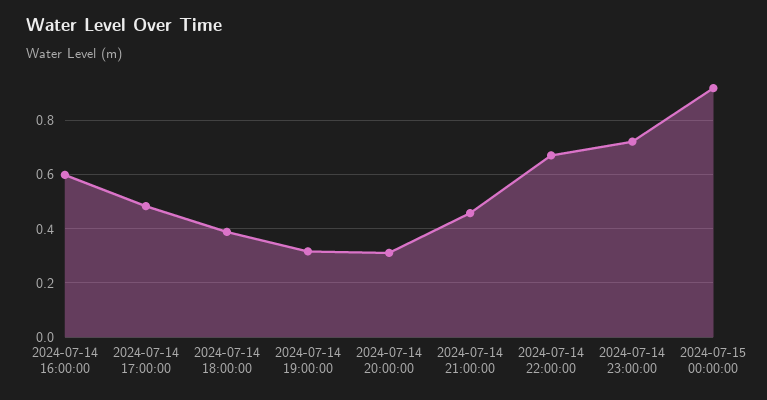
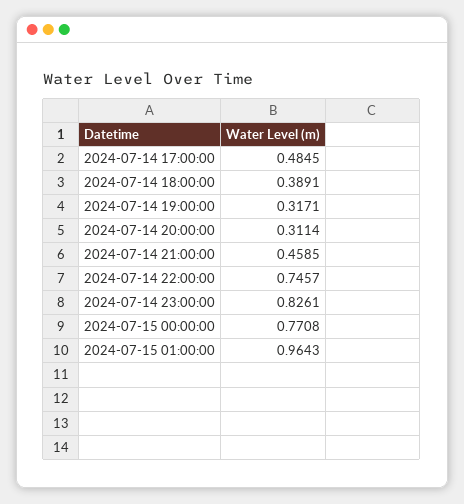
2024-07-14 16:00:00: 0.6 -> none
2024-07-14 22:00:00: 0.675 -> 0.7457
2024-07-14 23:00:00: 0.725 -> 0.8261
2024-07-15 00:00:00: 0.925 -> 0.7708
2024-07-15 01:00:00: none -> 0.9643

